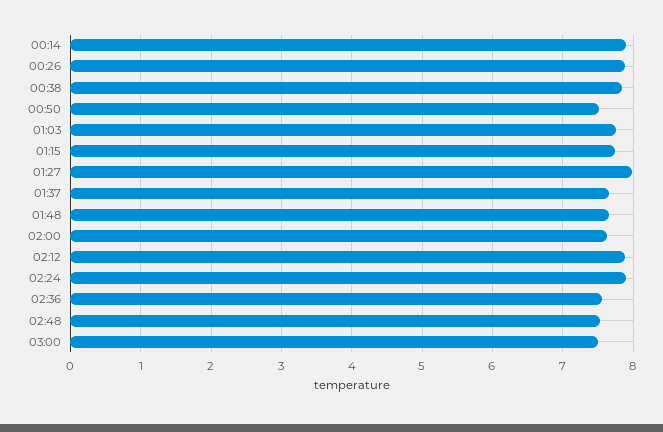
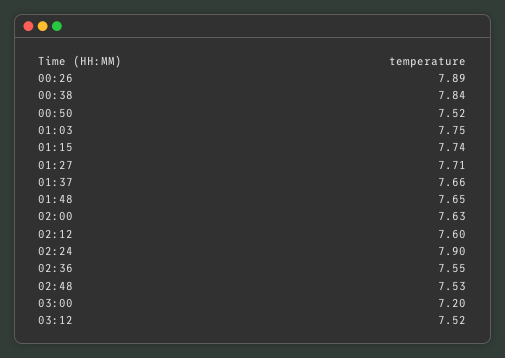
00:14: 7.9 -> none
01:27: 8 -> 7.71
02:12: 7.9 -> 7.6
03:00: 7.5 -> 7.2
03:12: none -> 7.52

